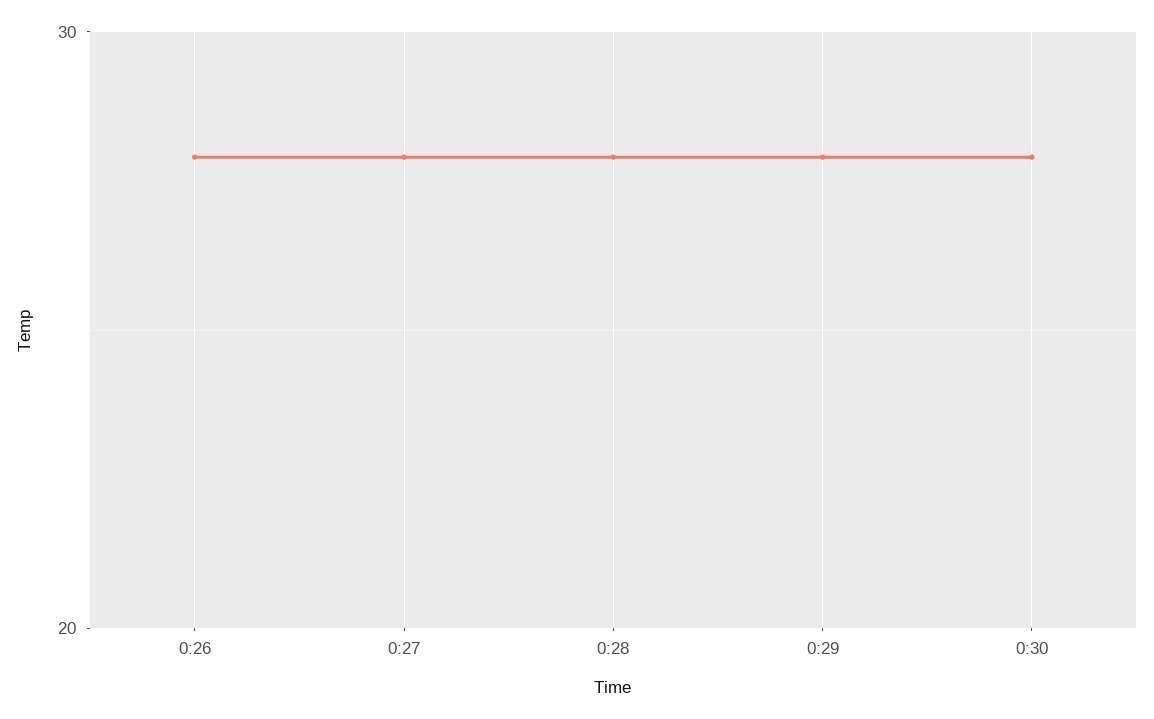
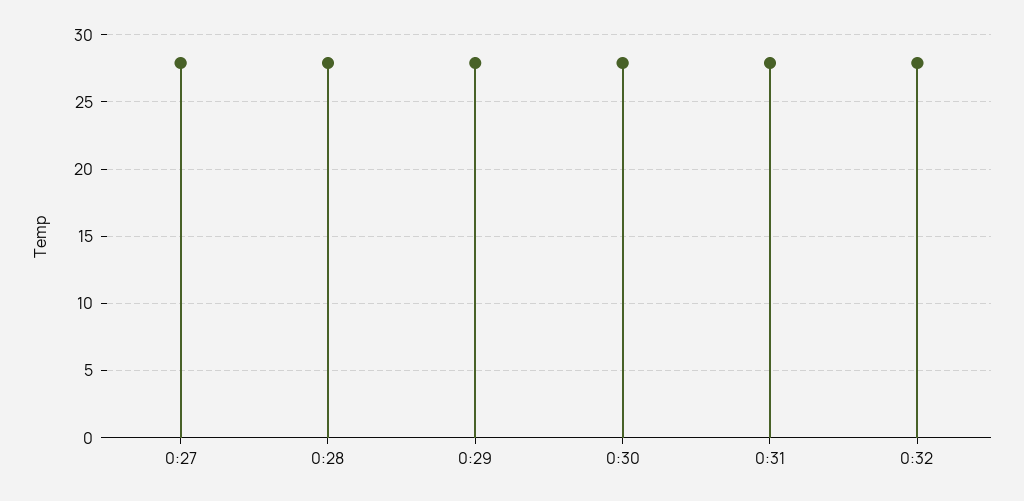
0:26: 28 -> none
0:31: none -> 28
0:32: none -> 28

